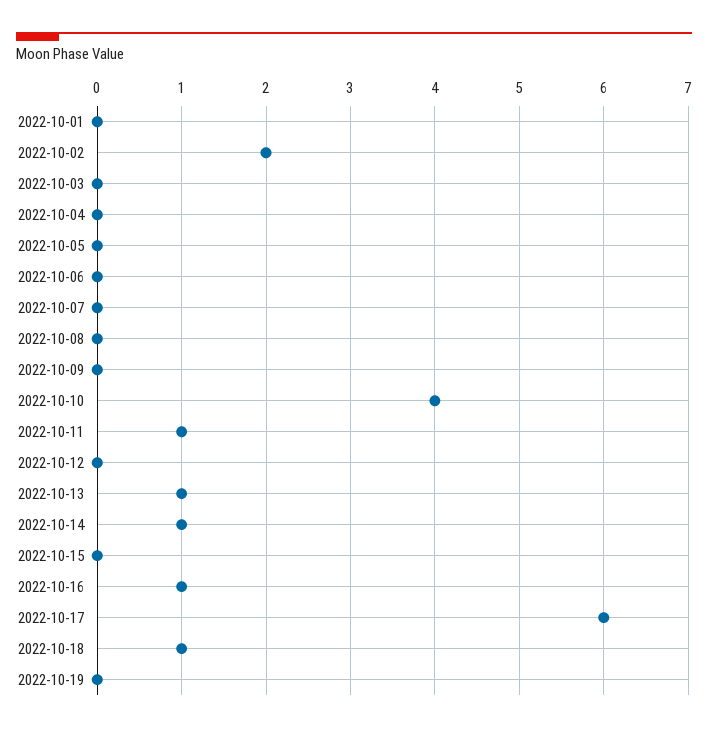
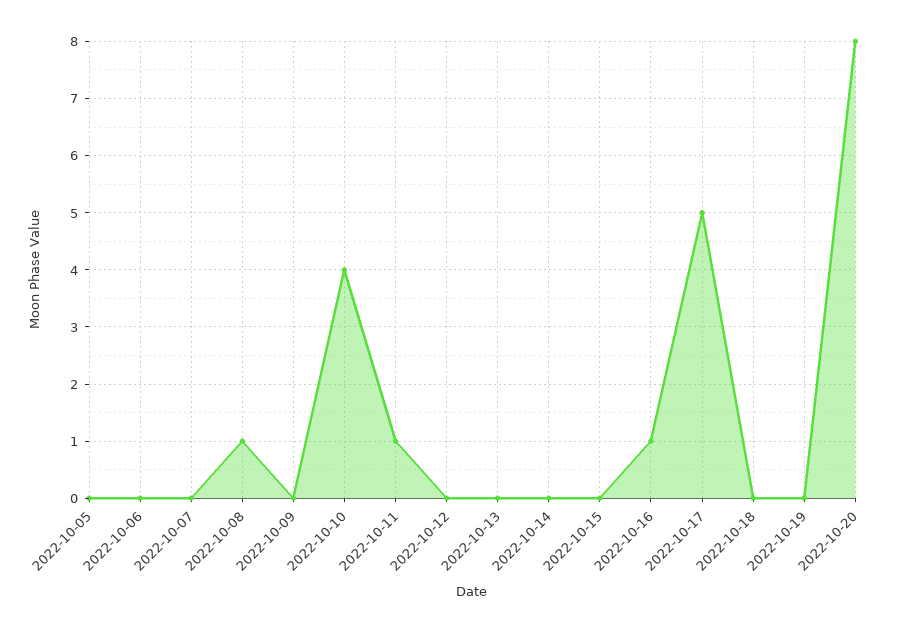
2022-10-01: 0 -> none
2022-10-02: 2 -> none
2022-10-03: 0 -> none
2022-10-04: 0 -> none
2022-10-08: 0 -> 1
2022-10-13: 1 -> 0
2022-10-14: 1 -> 0
2022-10-17: 6 -> 5
2022-10-18: 1 -> 0
2022-10-20: none -> 8

